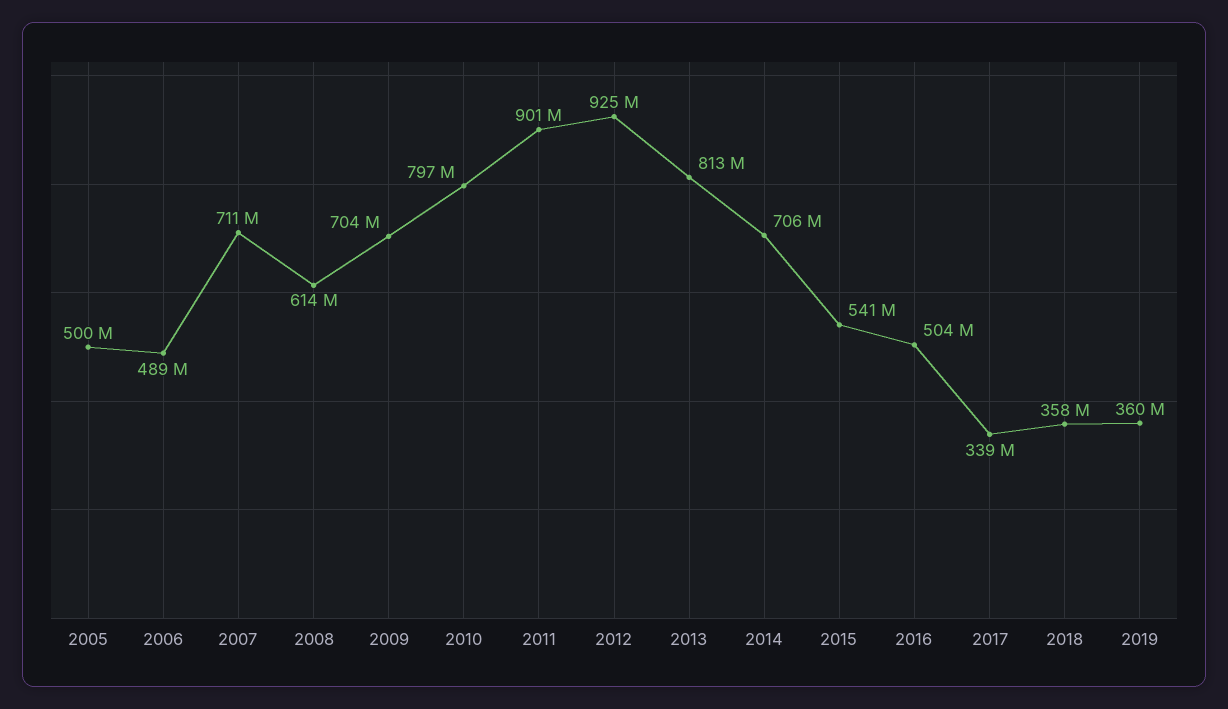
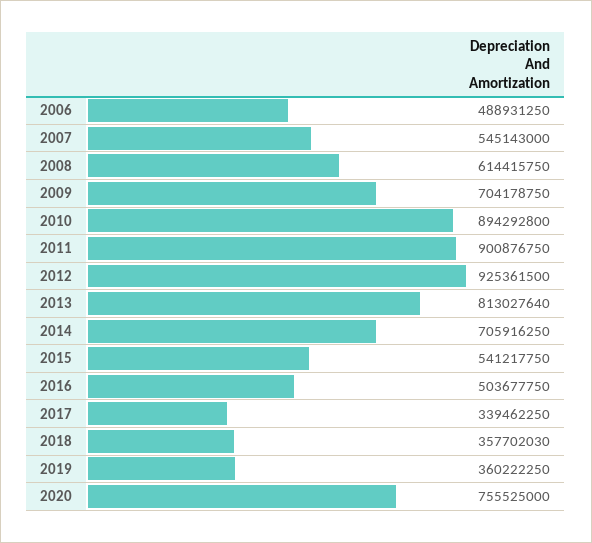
2005: 500000000 -> none
2007: 711000000 -> 545143000
2010: 797000000 -> 894292800
2020: none -> 755525000

